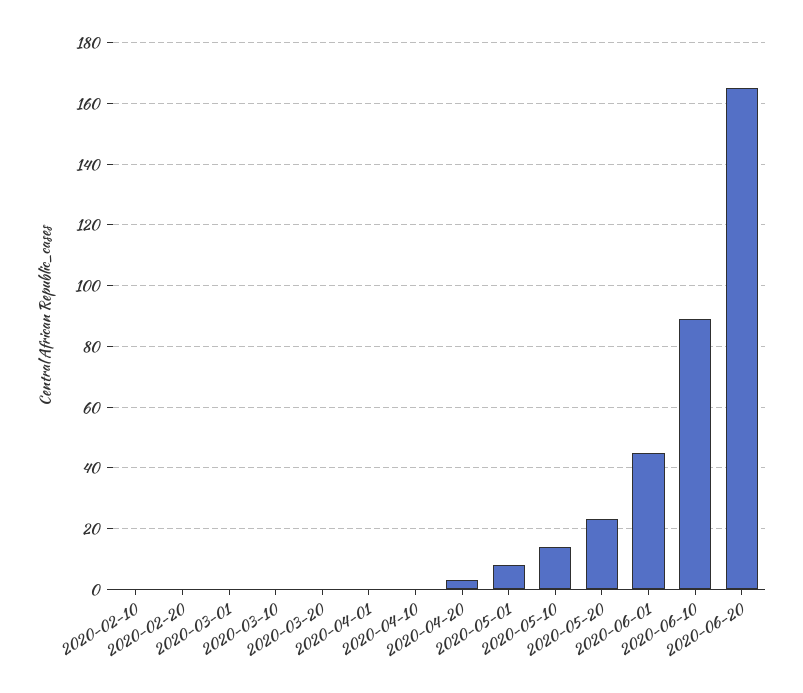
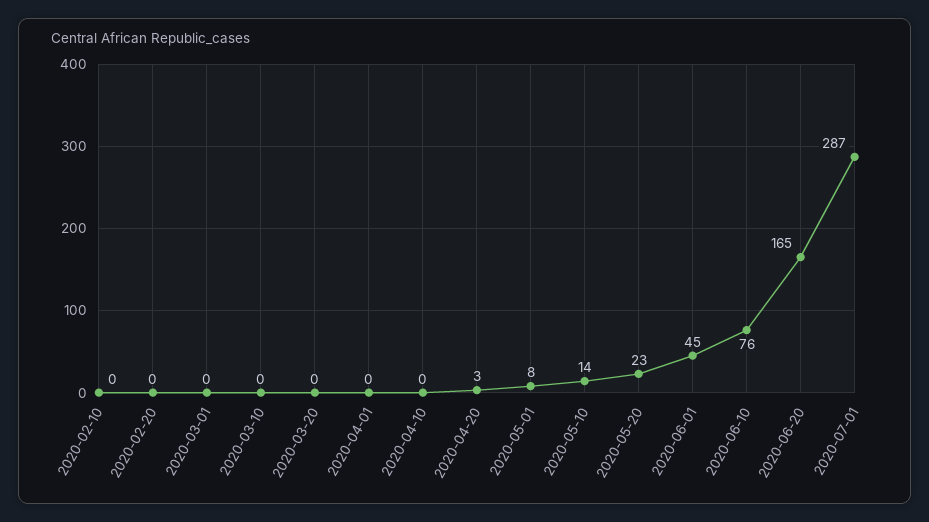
2020-06-10: 90 -> 76
2020-07-01: none -> 287

